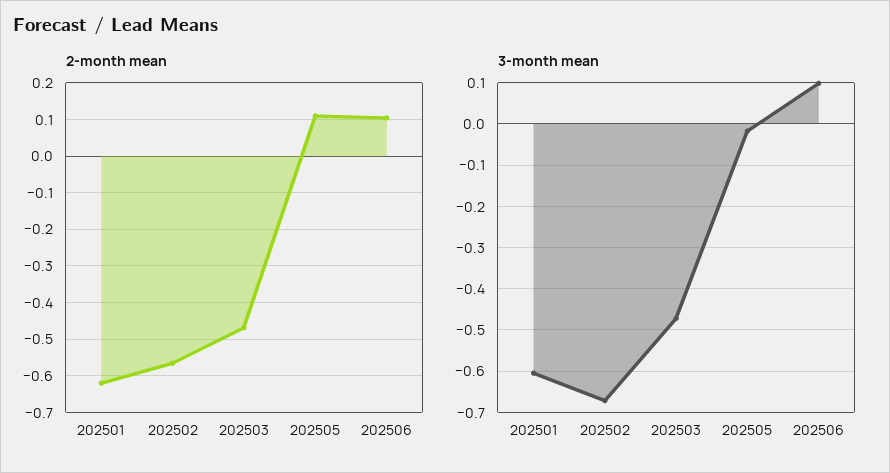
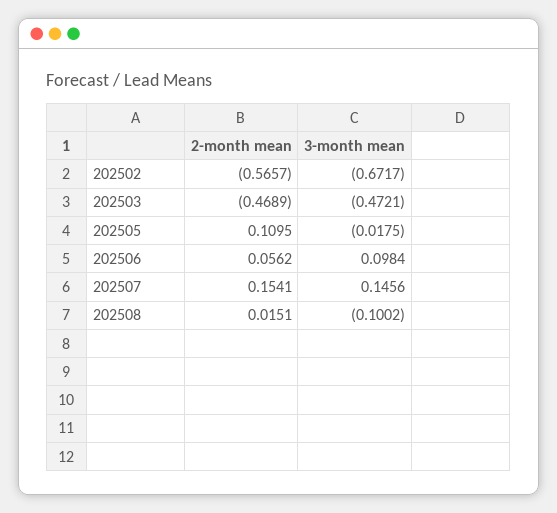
2-month mean, 202501: -0.62 -> none
2-month mean, 202506: 0.1 -> 0.0562
3-month mean, 202501: -0.6 -> none
2-month mean, 202507: none -> 0.1541
3-month mean, 202507: none -> 0.1456
2-month mean, 202508: none -> 0.0151
3-month mean, 202508: none -> -0.1002

